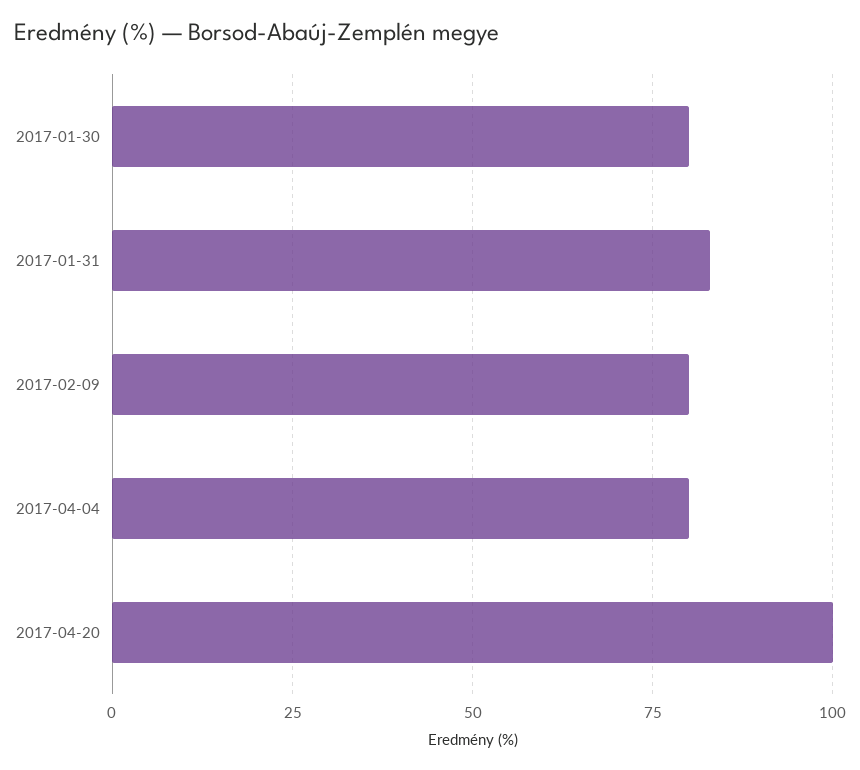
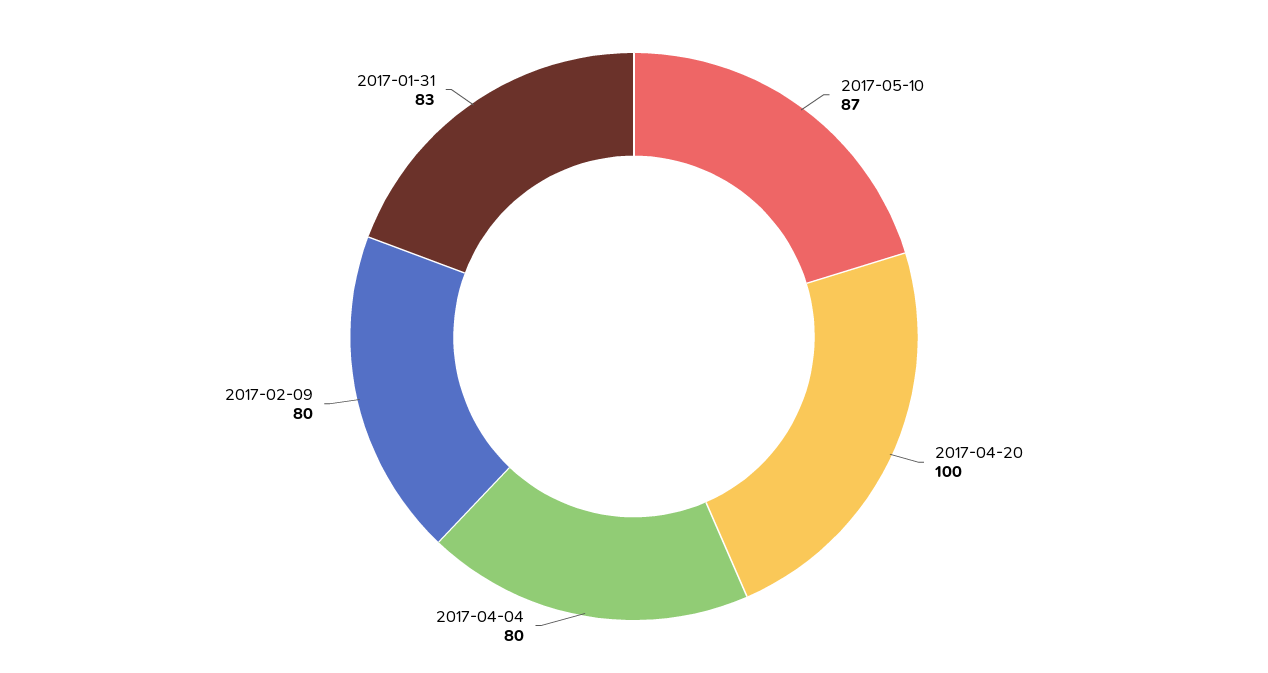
2017-01-30: 80 -> none
2017-05-10: none -> 87

